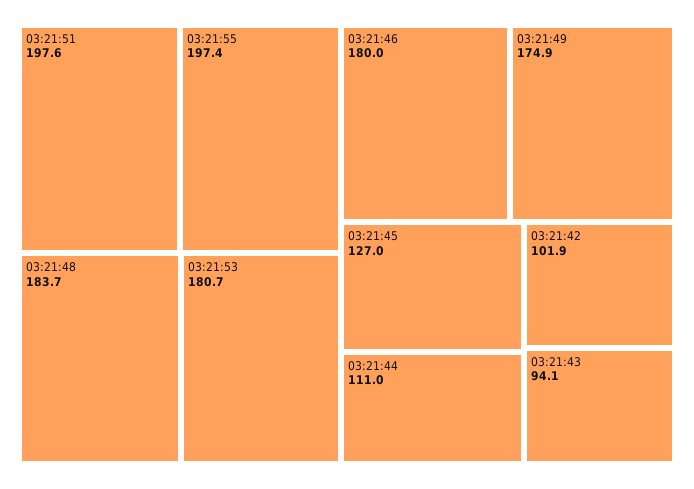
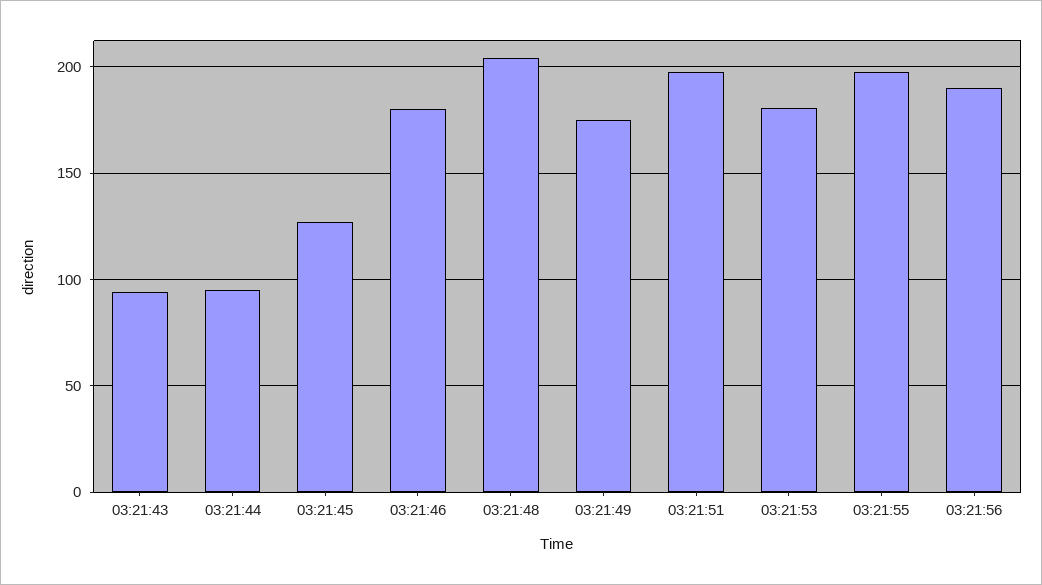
03:21:48: 183.7 -> 205
03:21:44: 111 -> 95
03:21:42: 101.9 -> none
03:21:56: none -> 190

